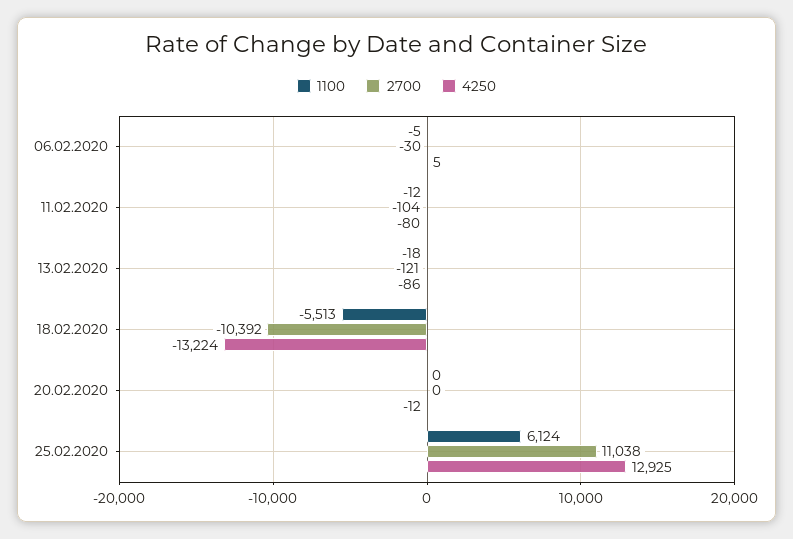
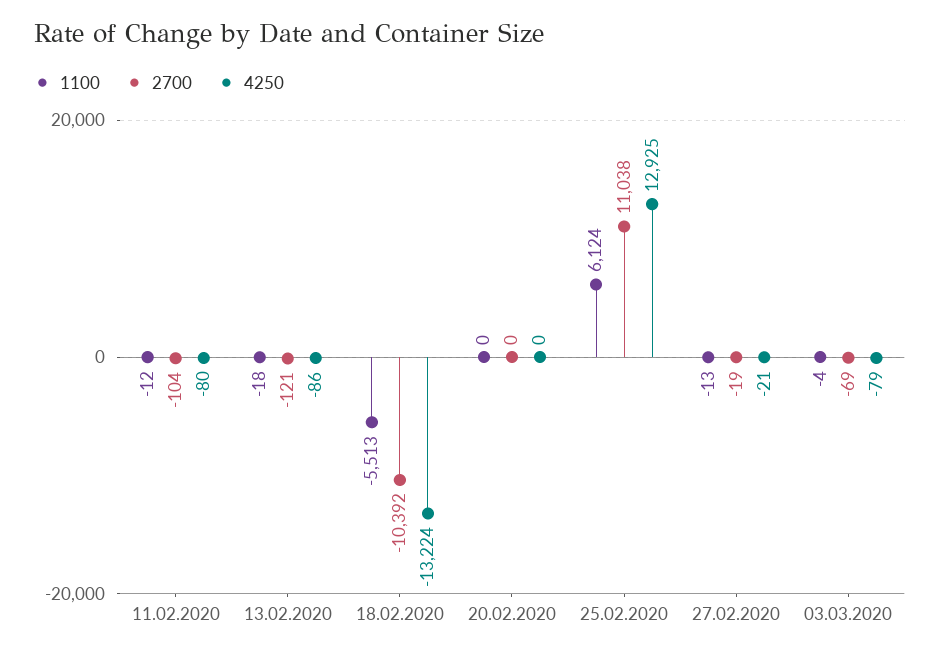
1100, 06.02.2020: -5 -> none
2700, 06.02.2020: -30 -> none
4250, 06.02.2020: 5 -> none
4250, 20.02.2020: -12 -> 0
1100, 27.02.2020: none -> -13
2700, 27.02.2020: none -> -19
4250, 27.02.2020: none -> -21
1100, 03.03.2020: none -> -4
2700, 03.03.2020: none -> -69
4250, 03.03.2020: none -> -79

